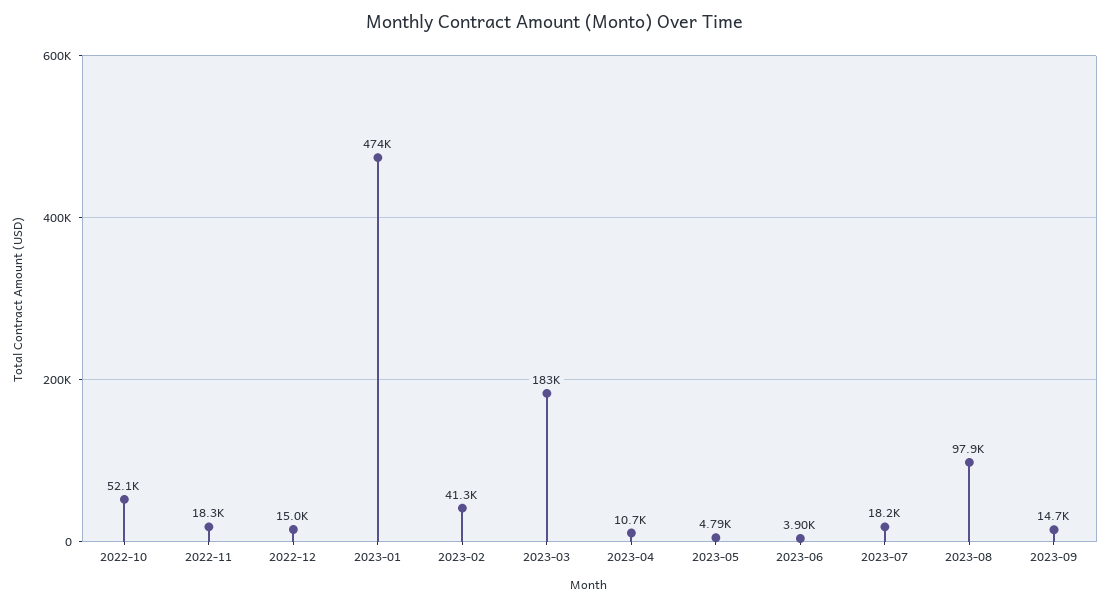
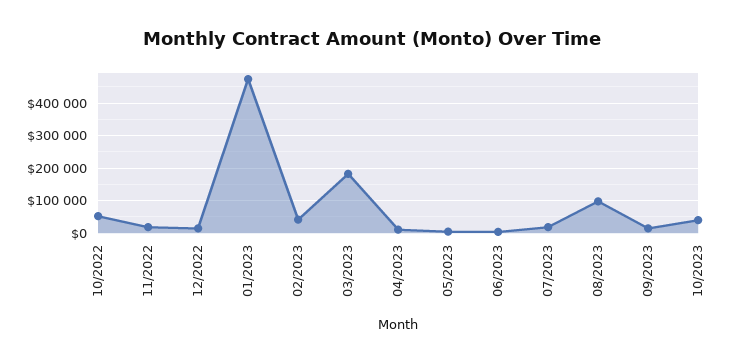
10/2023: none -> 40000

